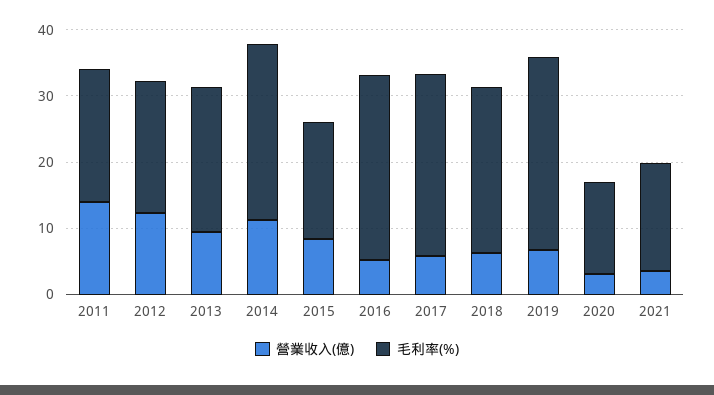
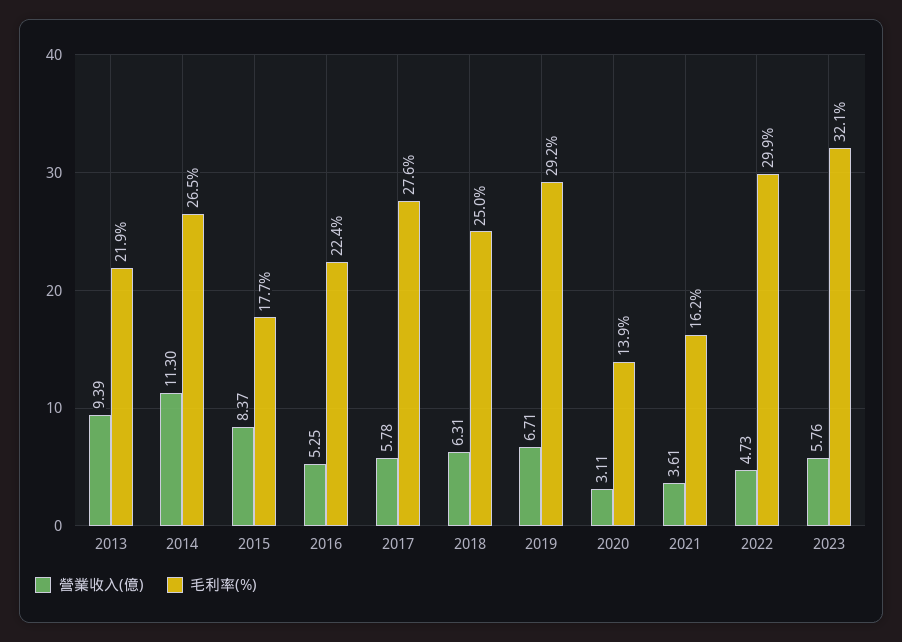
營業收入(億), 2011: 14 -> none
毛利率(%), 2011: 20 -> none
營業收入(億), 2012: 12 -> none
毛利率(%), 2012: 20 -> none
毛利率(%), 2016: 28 -> 22.4
營業收入(億), 2022: none -> 4.73
毛利率(%), 2022: none -> 29.9
營業收入(億), 2023: none -> 5.76
毛利率(%), 2023: none -> 32.1

